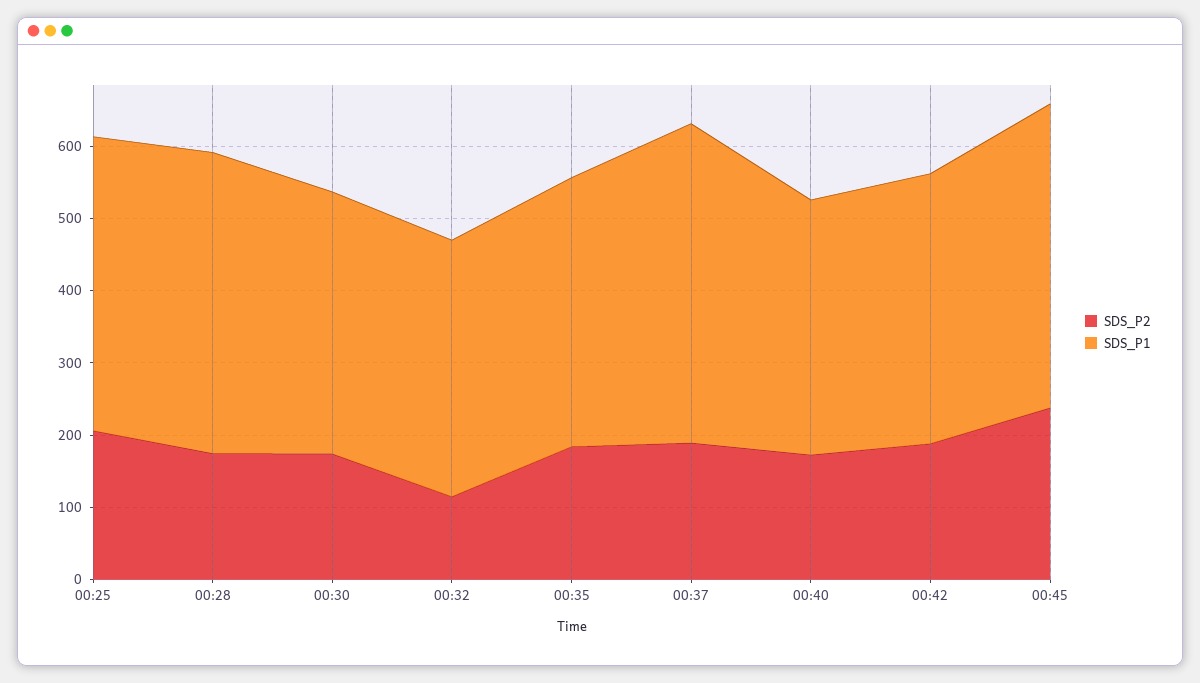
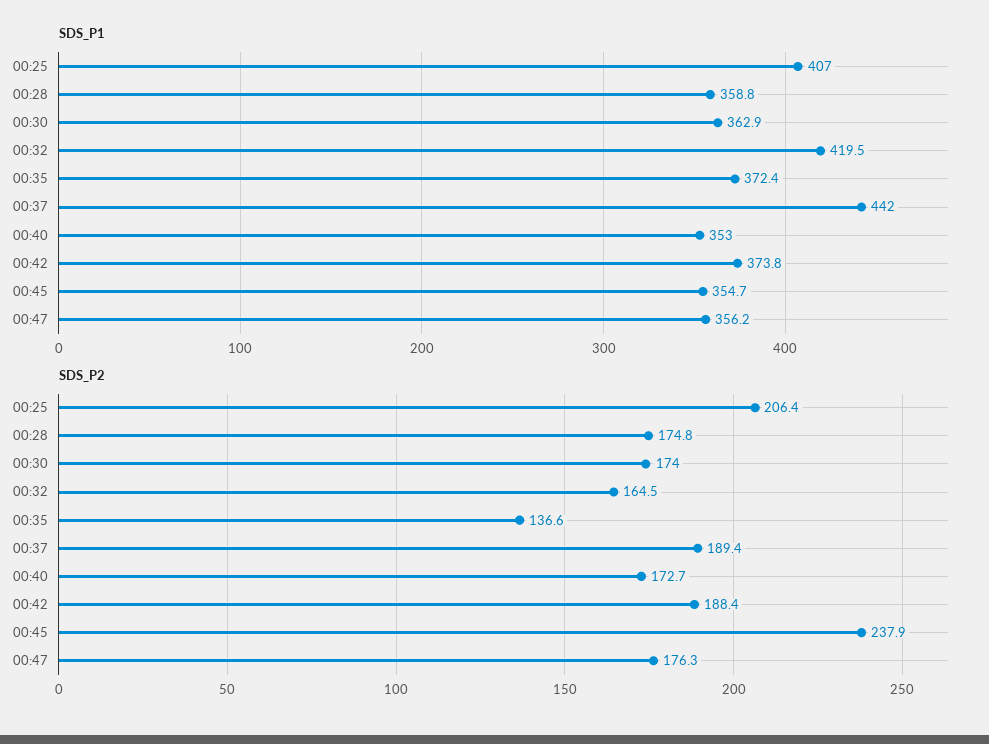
SDS_P1, 00:28: 420 -> 358.8
SDS_P2, 00:32: 120 -> 164.5
SDS_P1, 00:32: 360 -> 419.5
SDS_P2, 00:35: 180 -> 136.6
SDS_P1, 00:45: 420 -> 354.7
SDS_P1, 00:47: none -> 356.2
SDS_P2, 00:47: none -> 176.3

